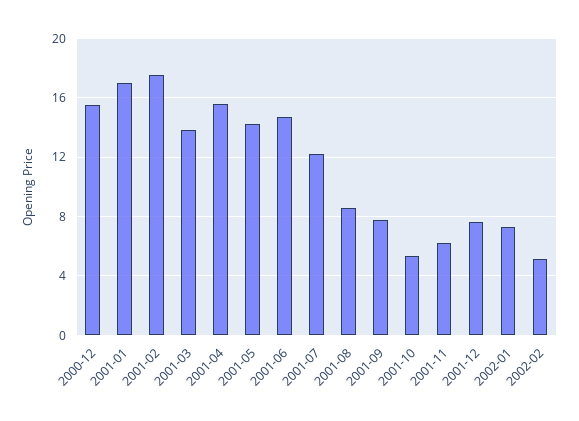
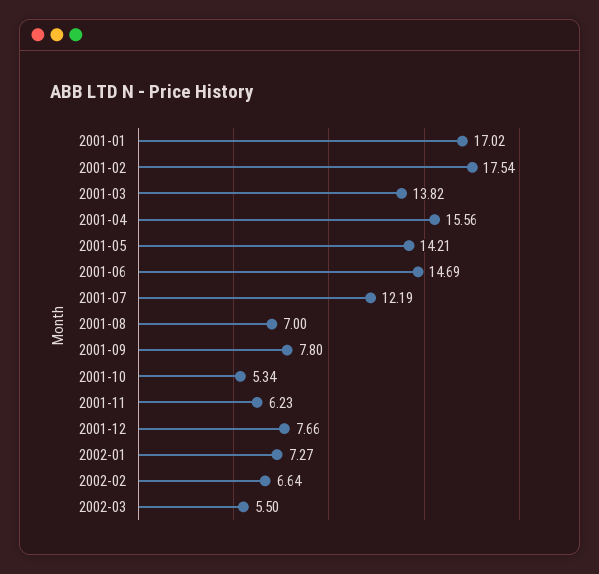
2000-12: 15.5 -> none
2001-08: 8.5 -> 7
2002-02: 5 -> 6.64
2002-03: none -> 5.5

